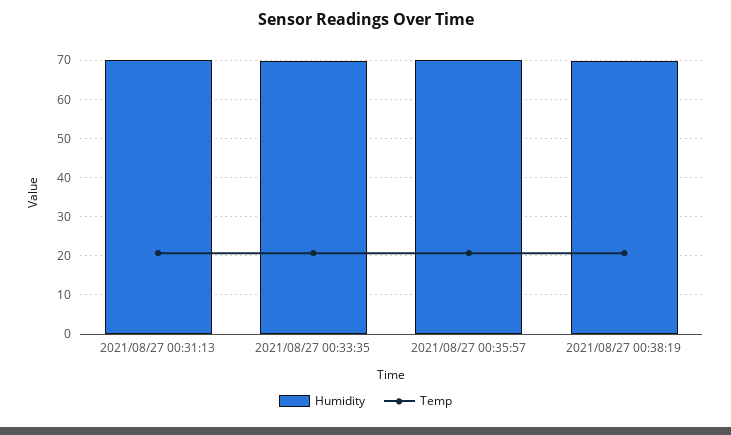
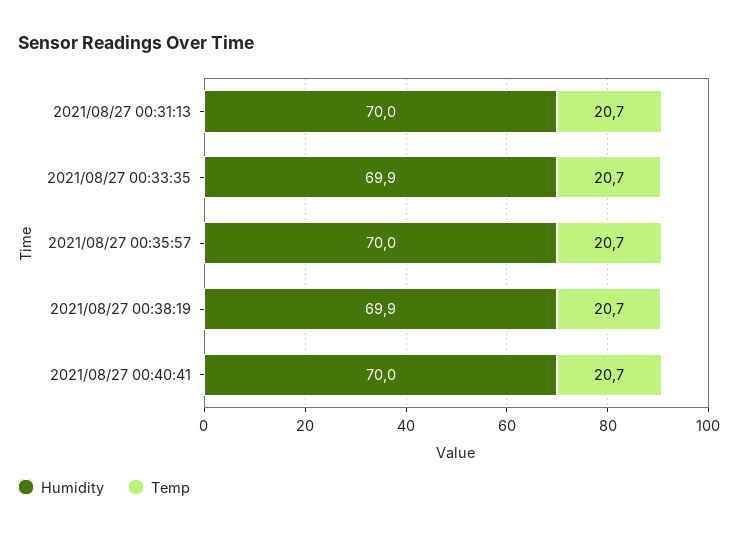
Humidity, 2021/08/27 00:40:41: none -> 70
Temp, 2021/08/27 00:40:41: none -> 20.7

